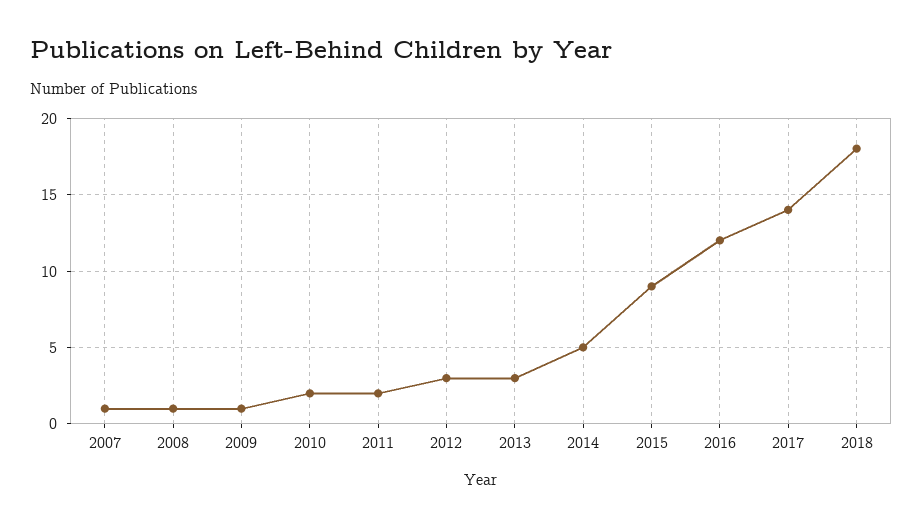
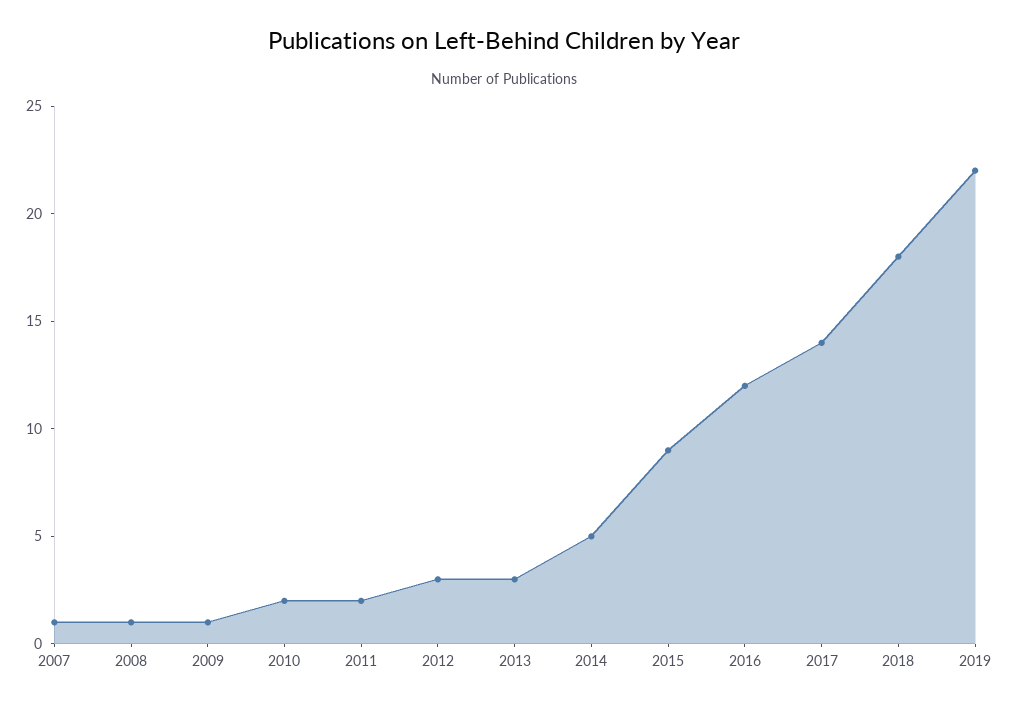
2019: none -> 22

